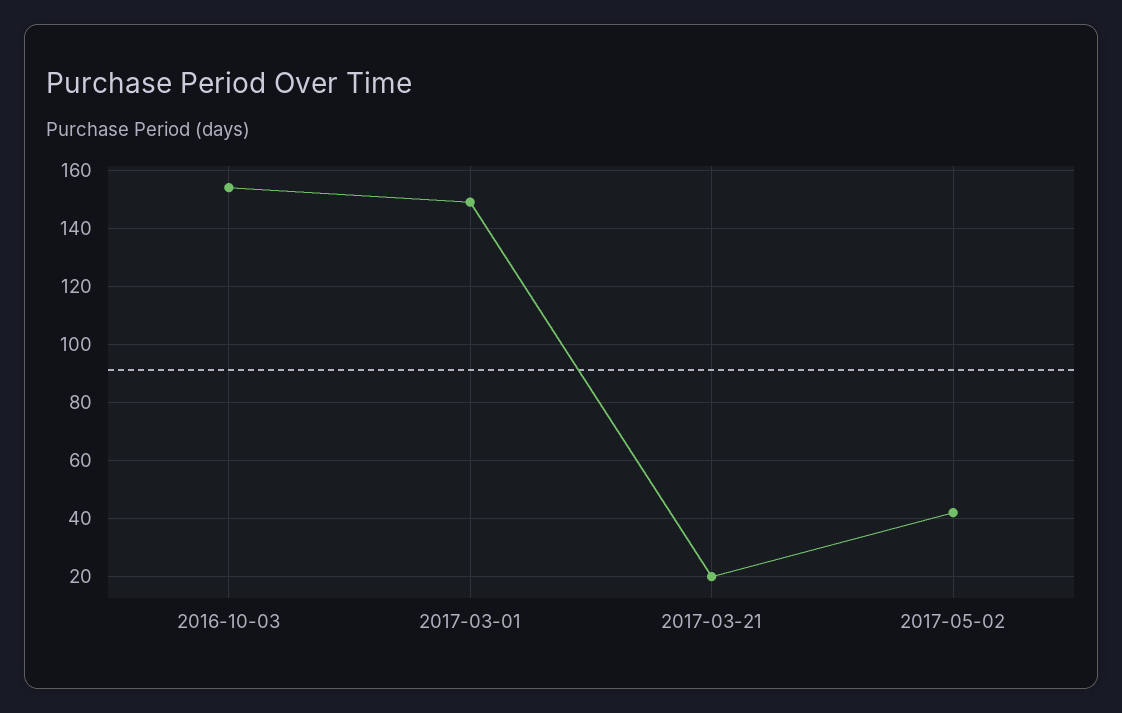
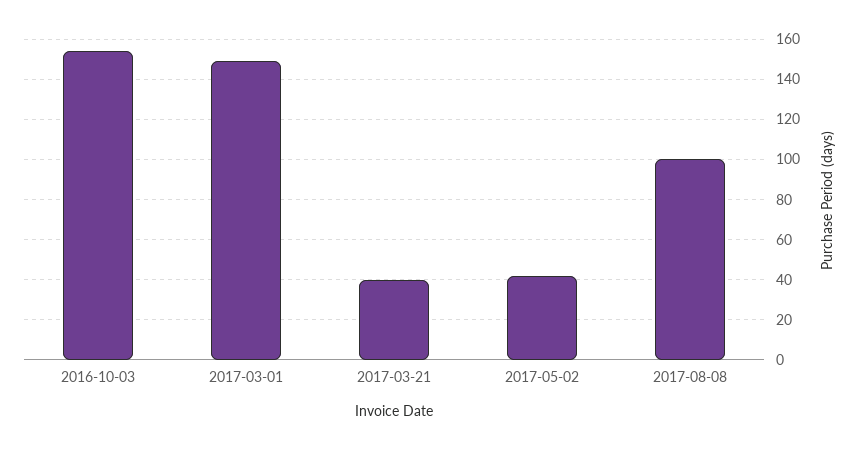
2017-03-21: 20 -> 40
2017-08-08: none -> 100

